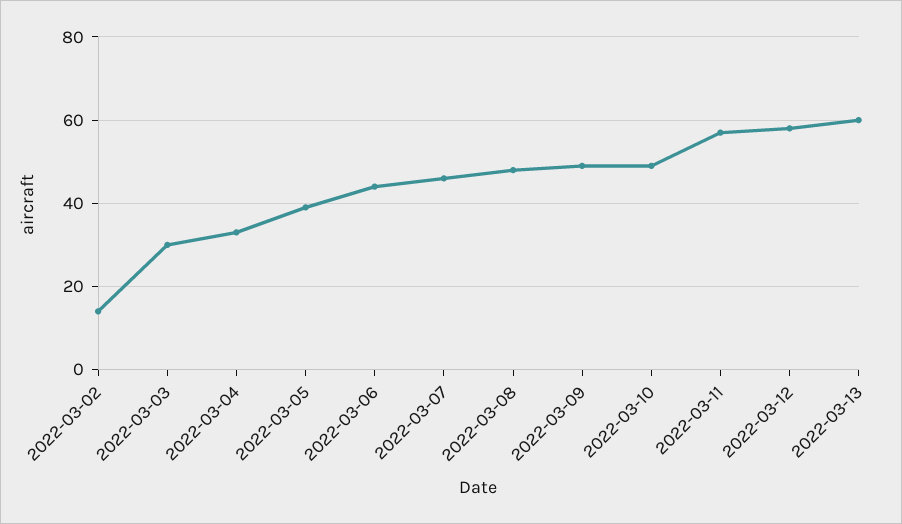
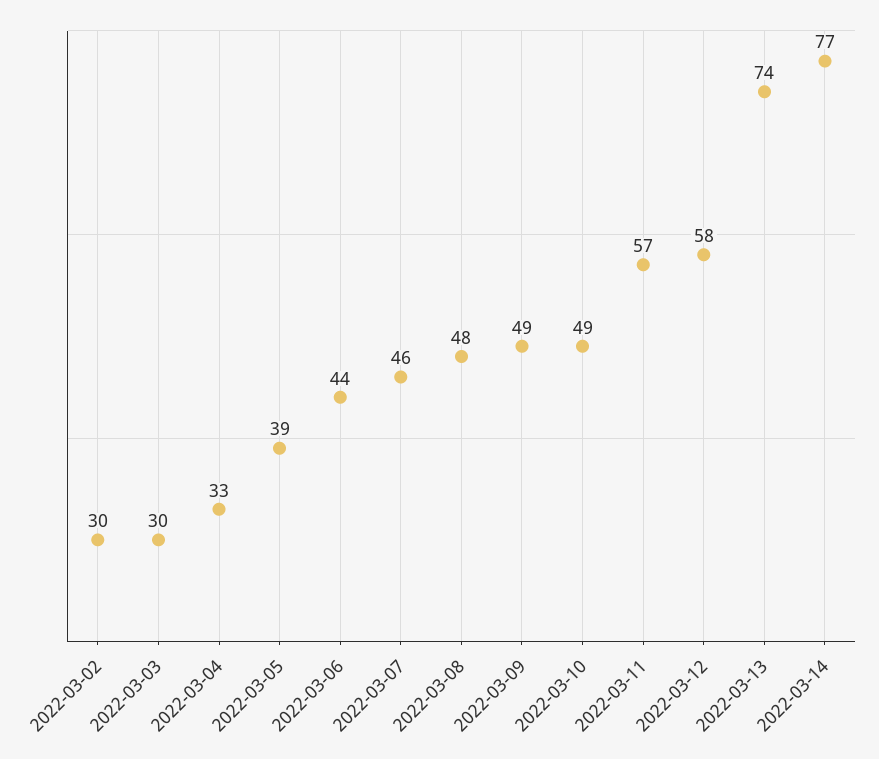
2022-03-02: 15 -> 30
2022-03-13: 60 -> 74
2022-03-14: none -> 77

